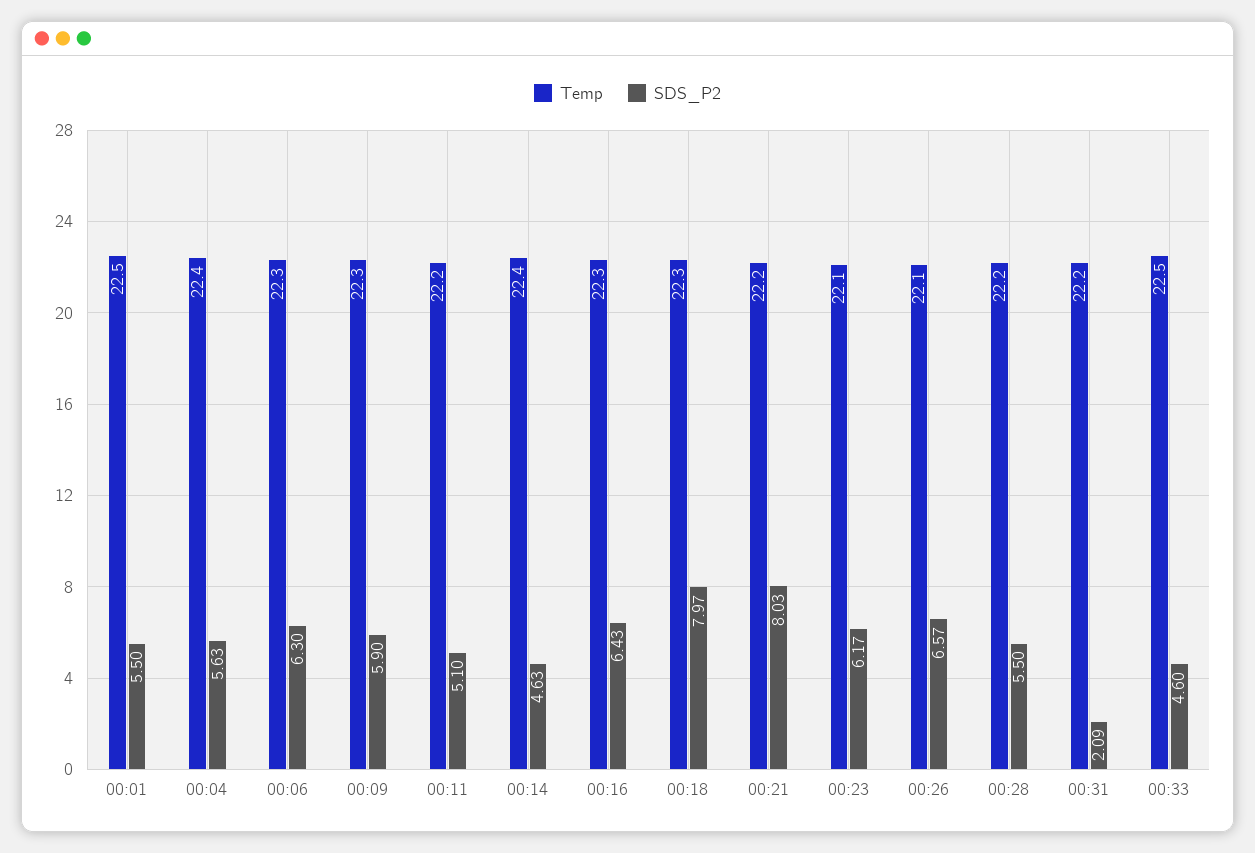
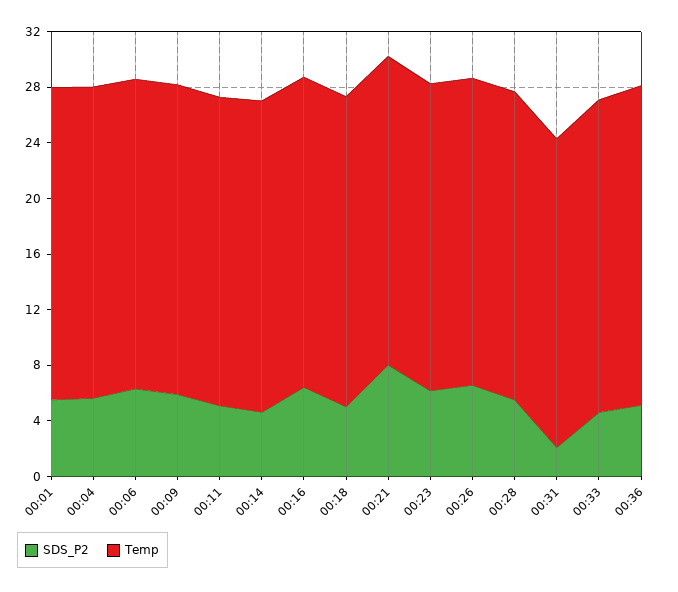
SDS_P2, 00:18: 7.97 -> 5
SDS_P2, 00:36: none -> 5
Temp, 00:36: none -> 23

